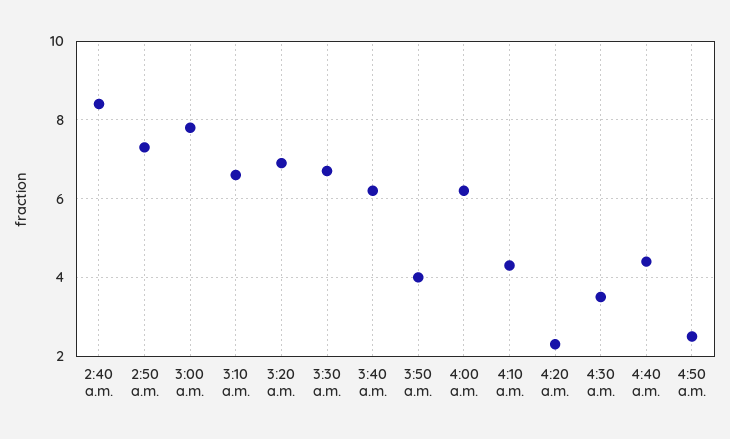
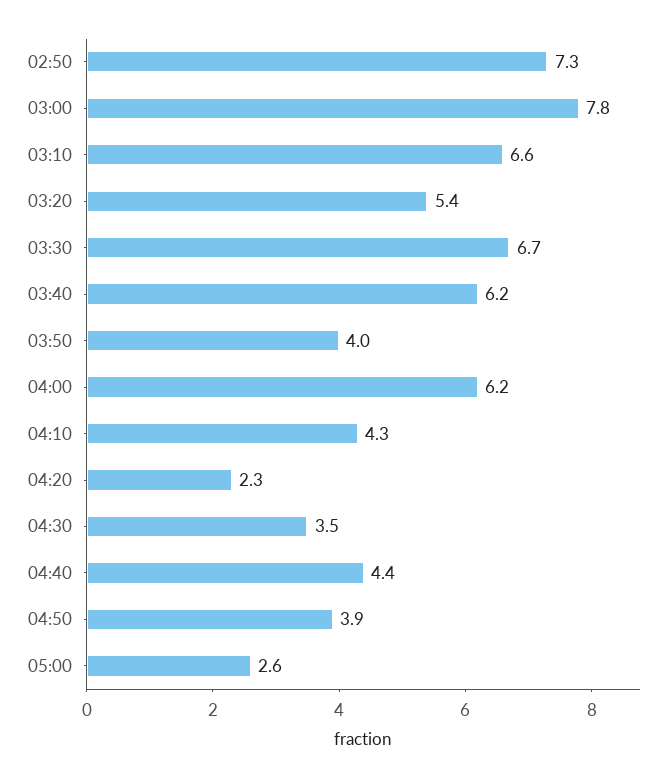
2:40 a.m.: 8.5 -> none
3:20 a.m.: 7 -> 5.4
4:50 a.m.: 2.5 -> 3.9
05:00: none -> 2.6

